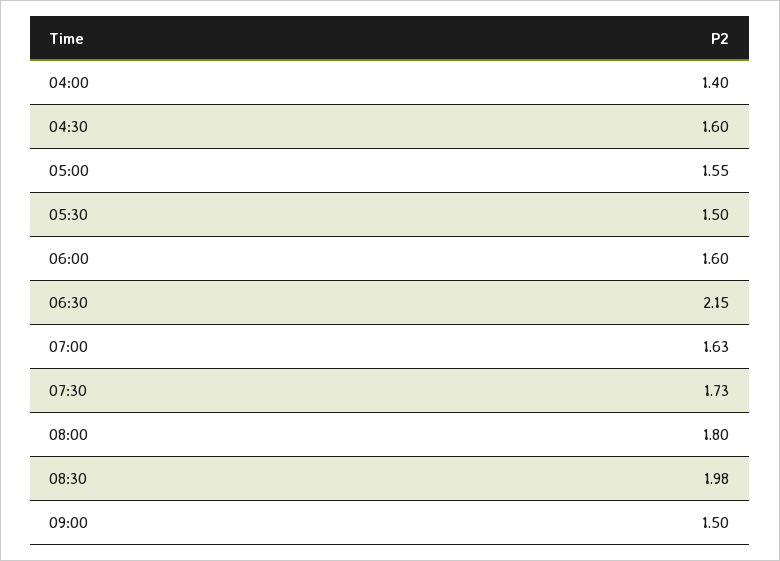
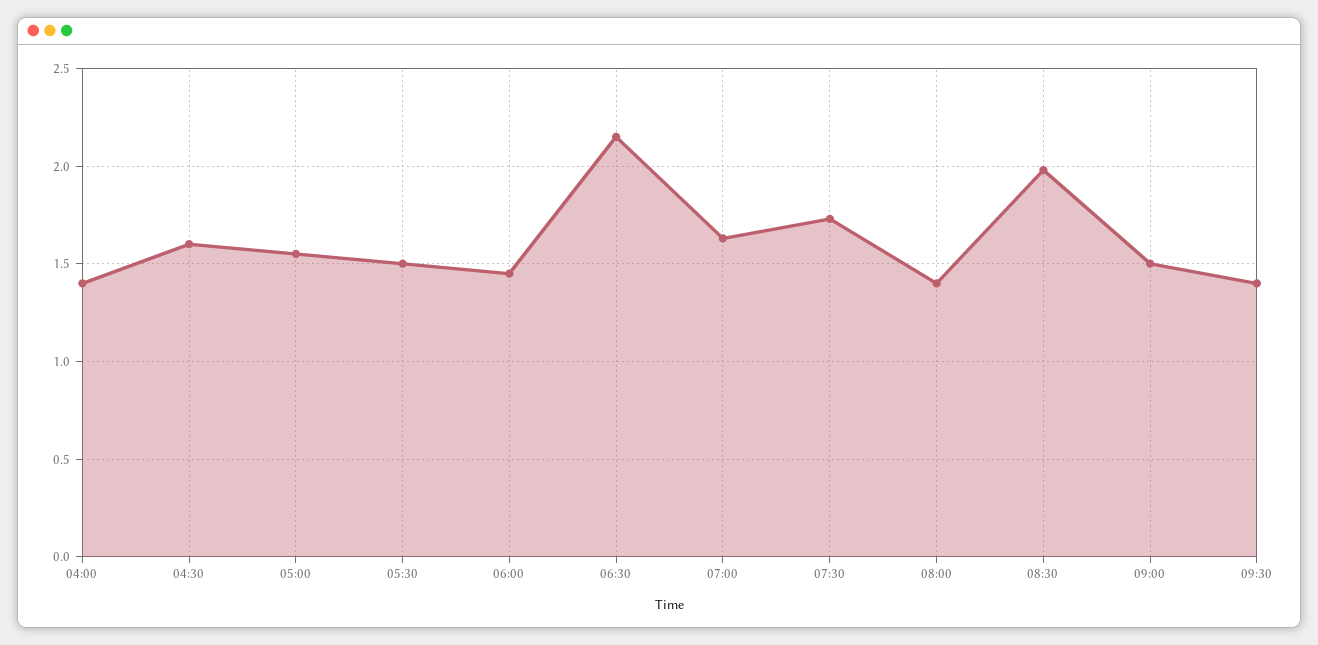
06:00: 1.6 -> 1.45
08:00: 1.8 -> 1.4
09:30: none -> 1.4

